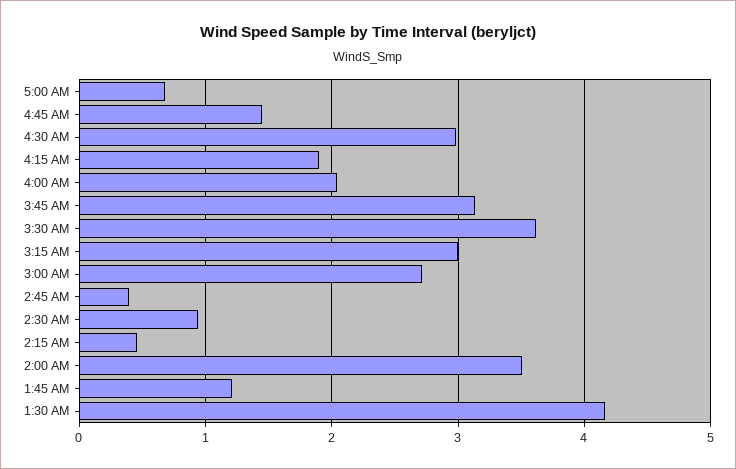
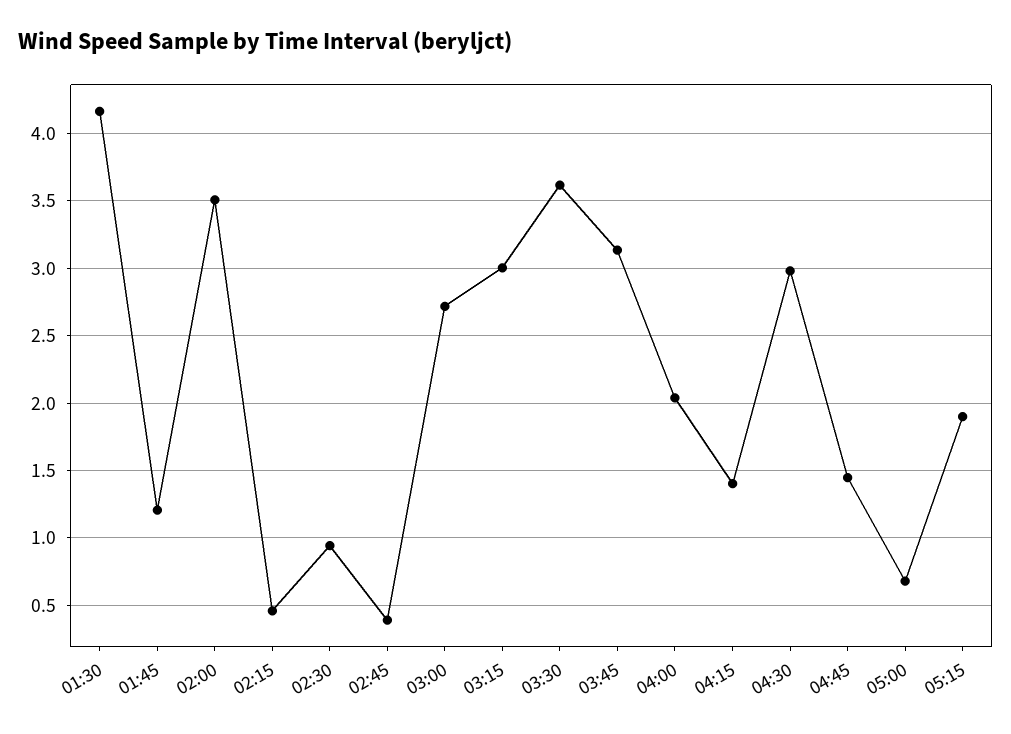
4:15 AM: 1.9 -> 1.4
05:15: none -> 1.9

